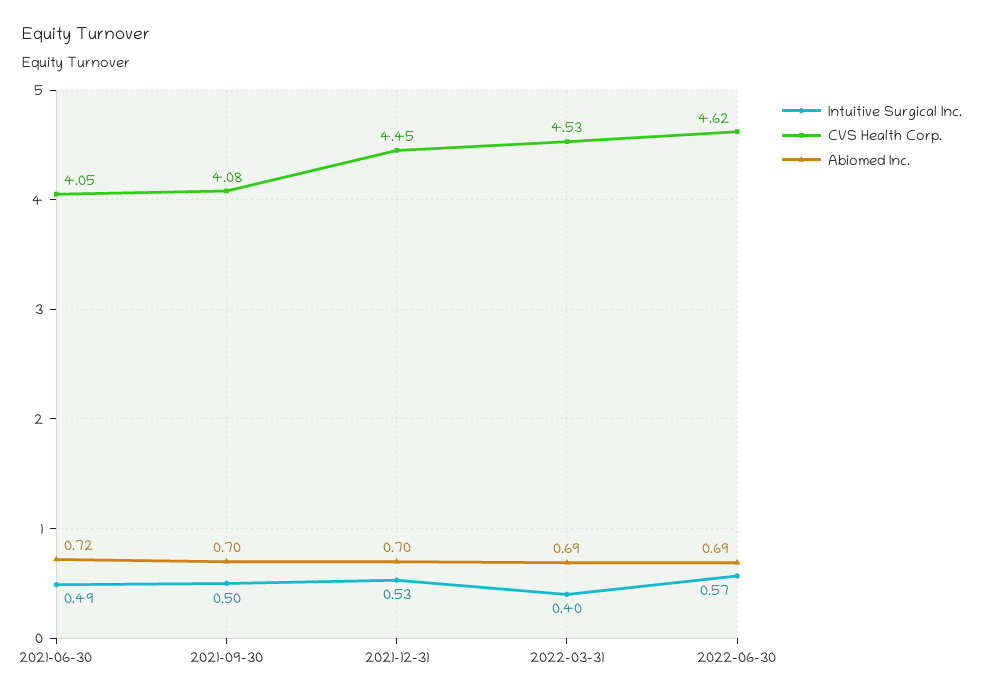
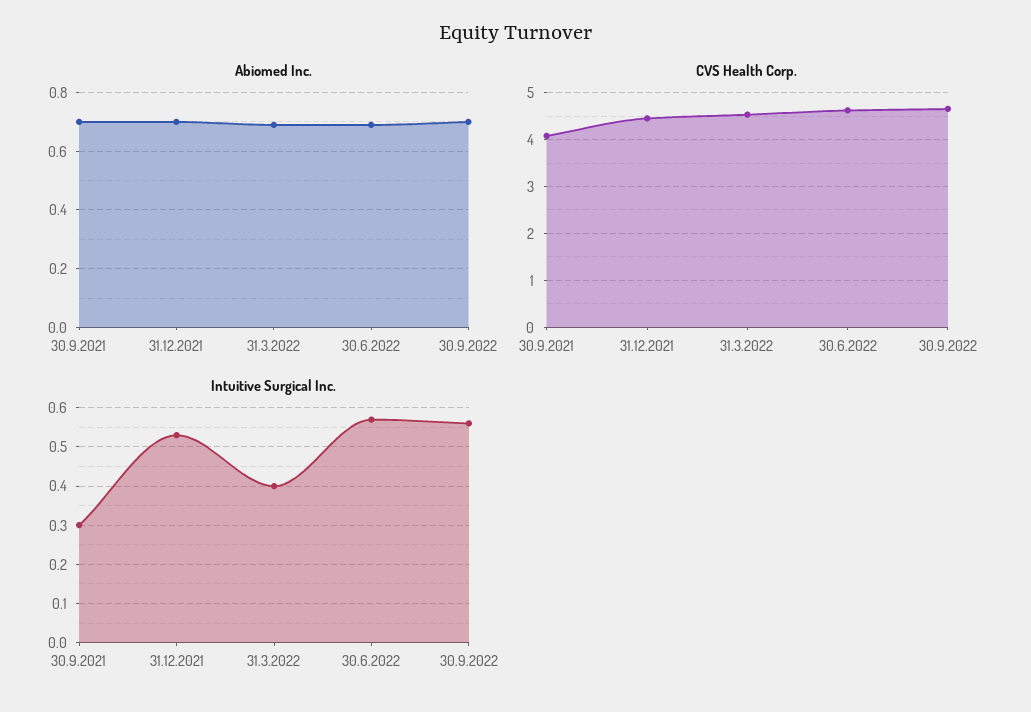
Intuitive Surgical Inc., 2021-06-30: 0.49 -> none
CVS Health Corp., 2021-06-30: 4.05 -> none
Abiomed Inc., 2021-06-30: 0.72 -> none
Intuitive Surgical Inc., 2021-09-30: 0.5 -> 0.3
Abiomed Inc., 30.9.2022: none -> 0.7
CVS Health Corp., 30.9.2022: none -> 4.6
Intuitive Surgical Inc., 30.9.2022: none -> 0.55

